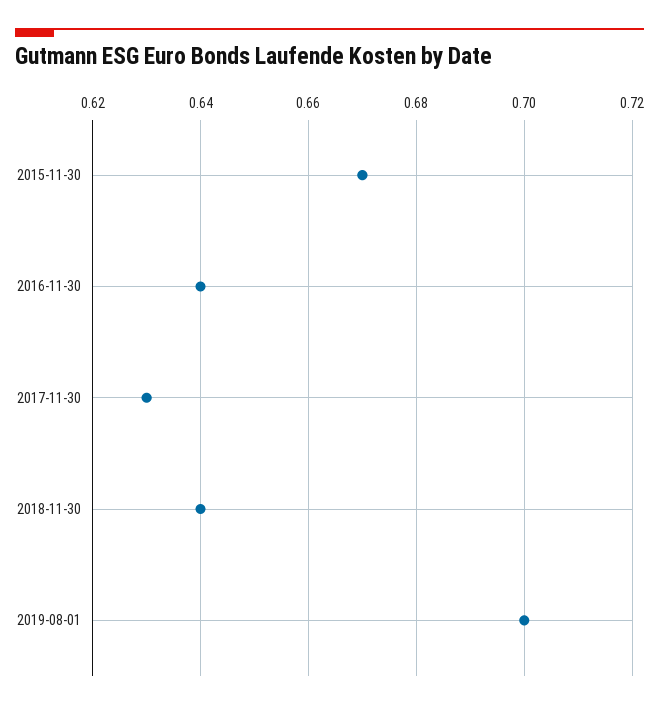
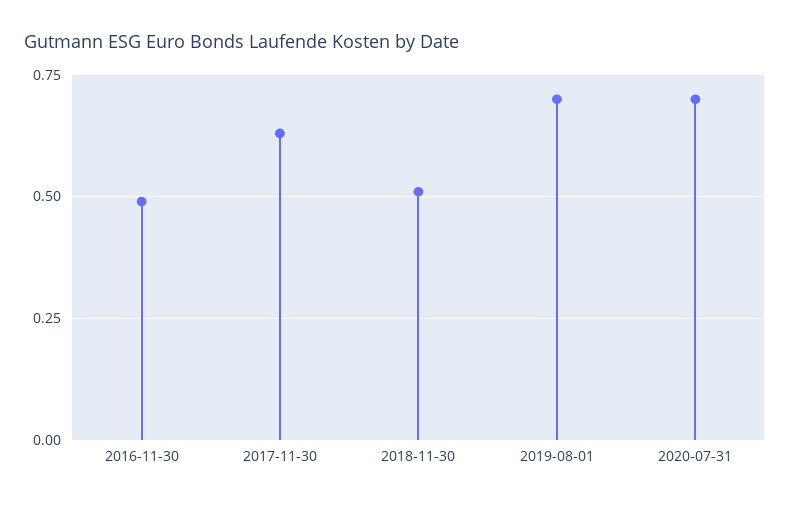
2015-11-30: 0.67 -> none
2016-11-30: 0.64 -> 0.5
2018-11-30: 0.64 -> 0.5
2020-07-31: none -> 0.7

